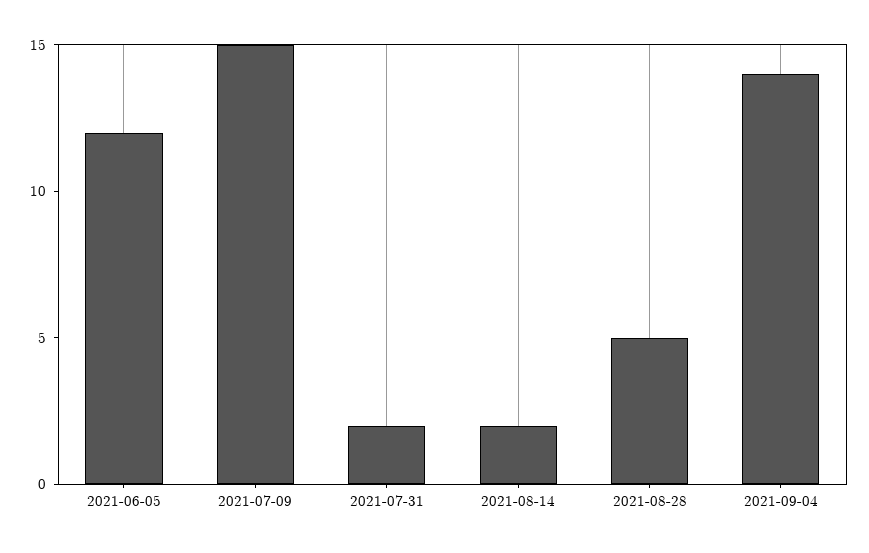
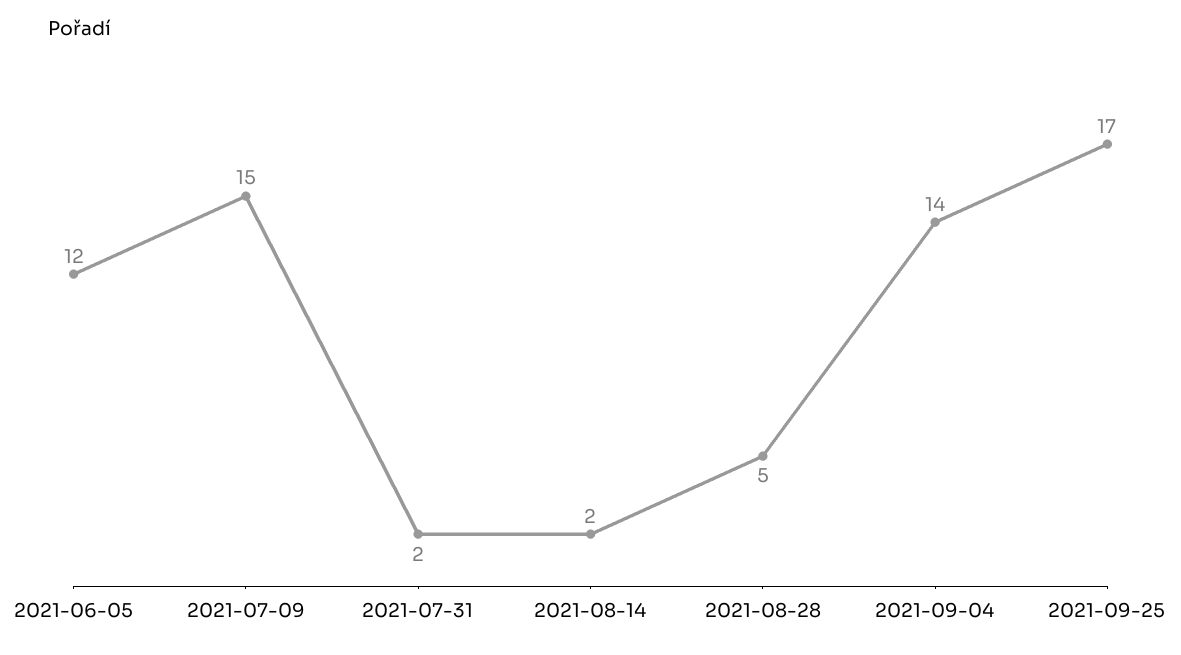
2021-09-25: none -> 17

